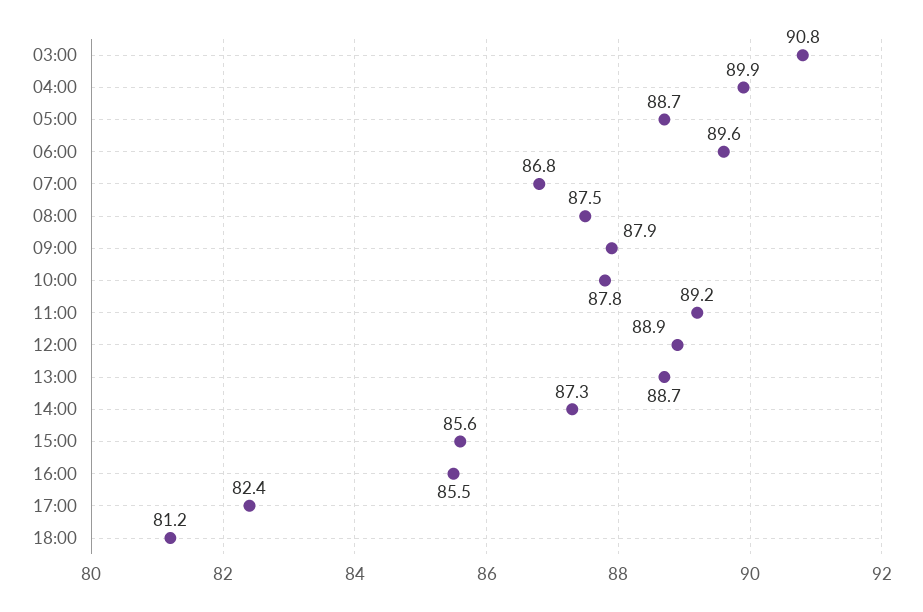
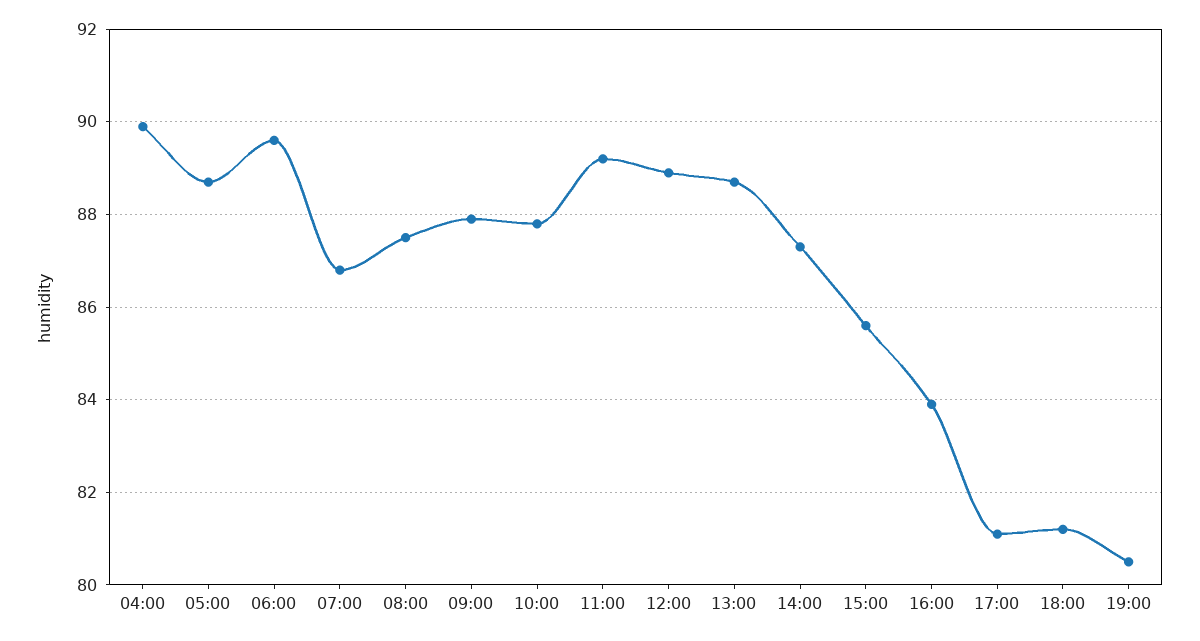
03:00: 90.8 -> none
16:00: 85.5 -> 84
17:00: 82.4 -> 81
19:00: none -> 80.5

